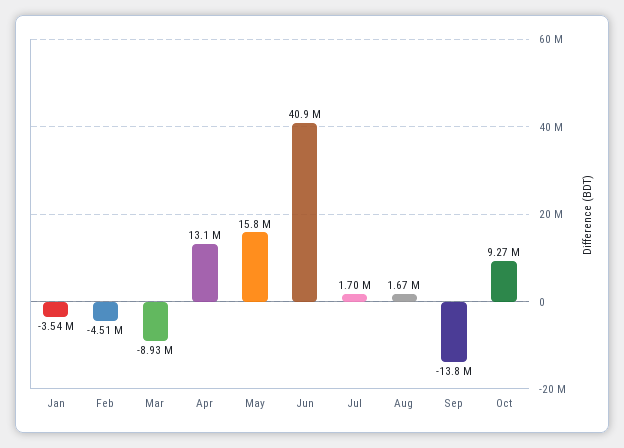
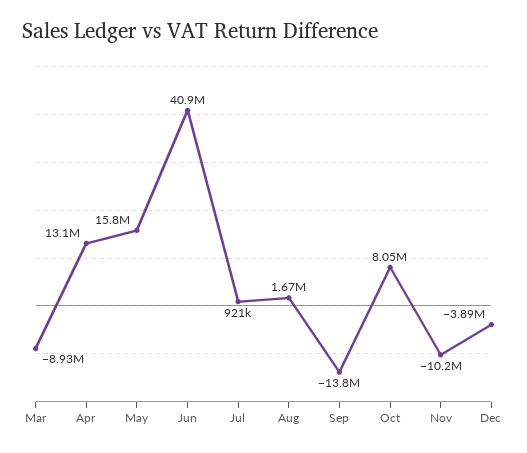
Jan: -3540000 -> none
Feb: -4510000 -> none
Jul: 1700000 -> 921000
Oct: 9270000 -> 8050000
Nov: none -> -10200000
Dec: none -> -3890000

